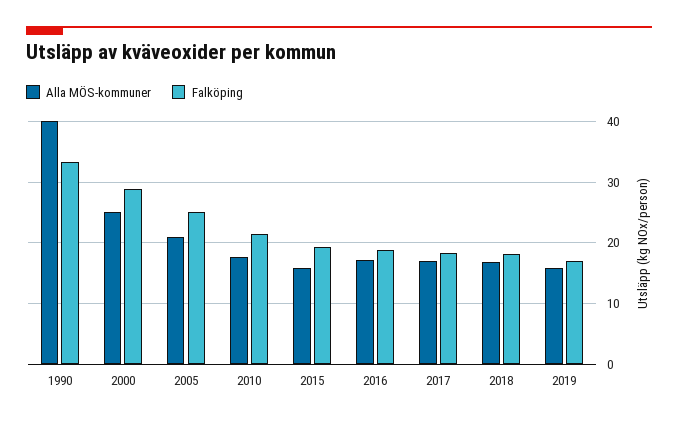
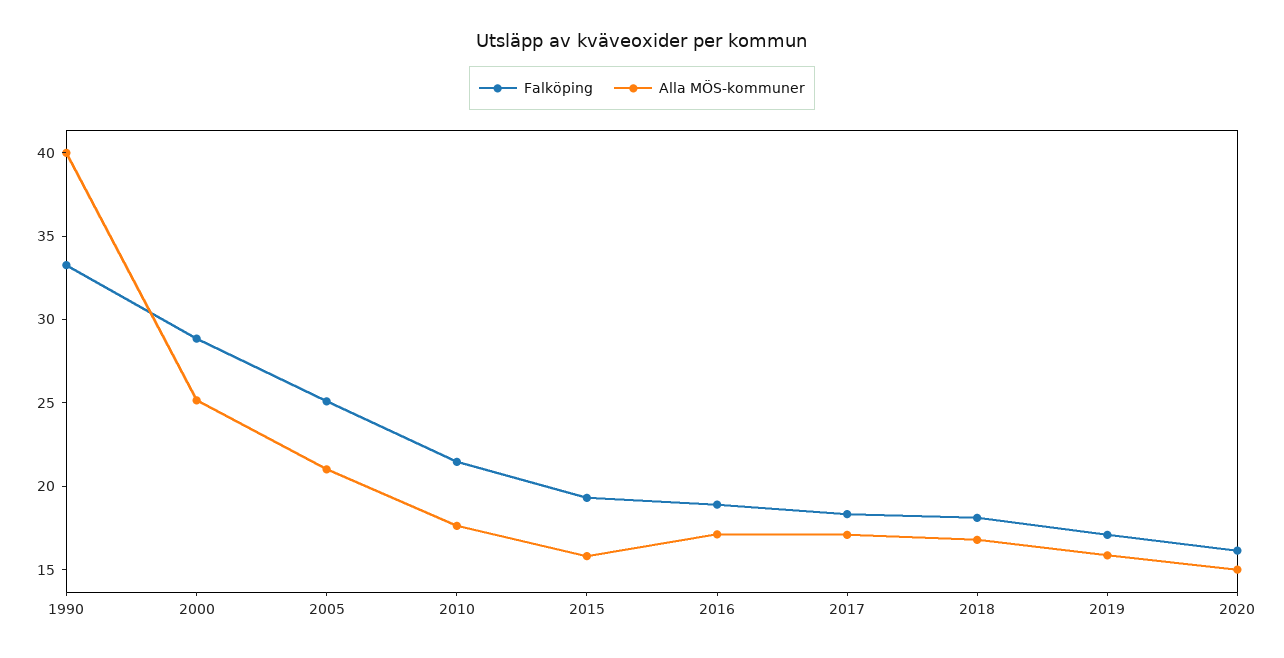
Falköping, 2020: none -> 16
Alla MÖS-kommuner, 2020: none -> 15

